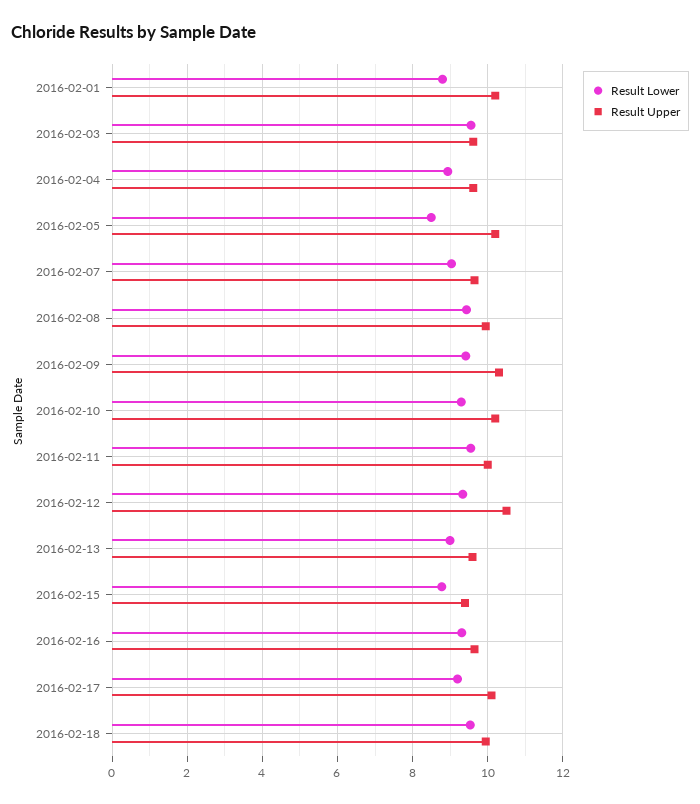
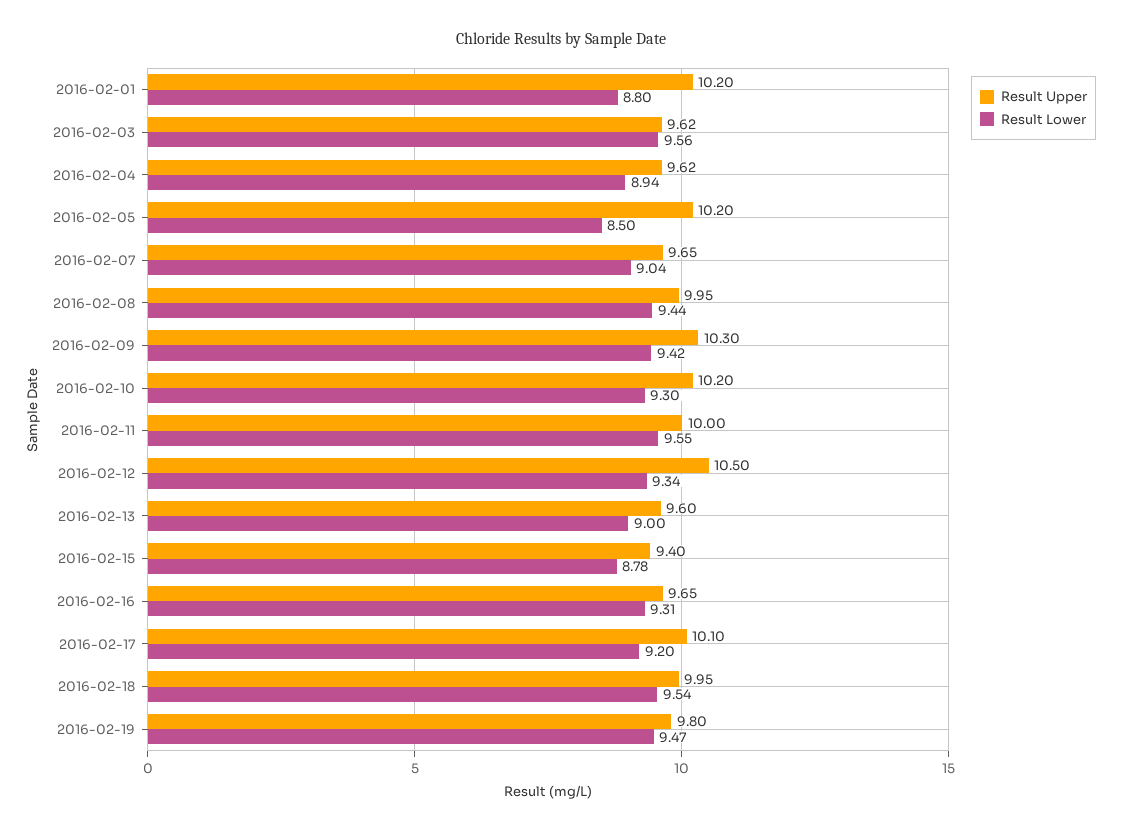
Result Upper, 2016-02-19: none -> 9.8
Result Lower, 2016-02-19: none -> 9.47

